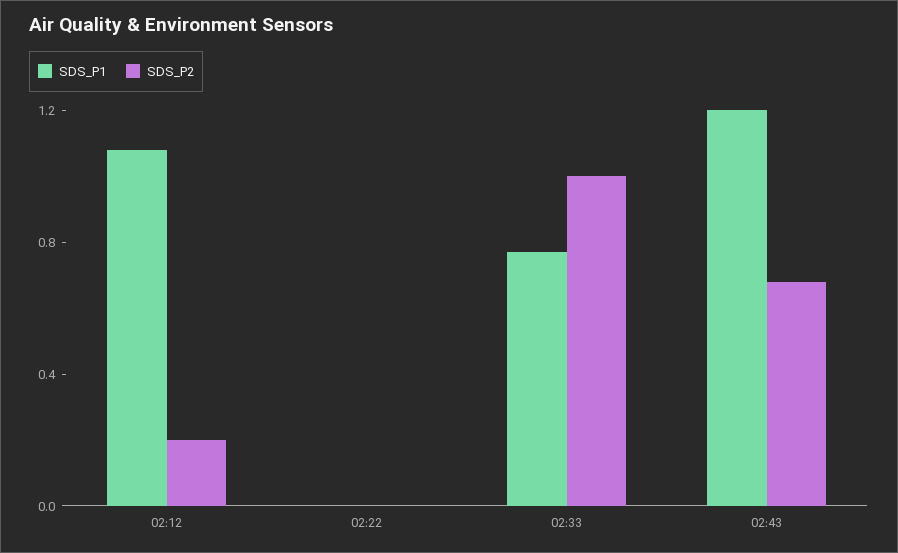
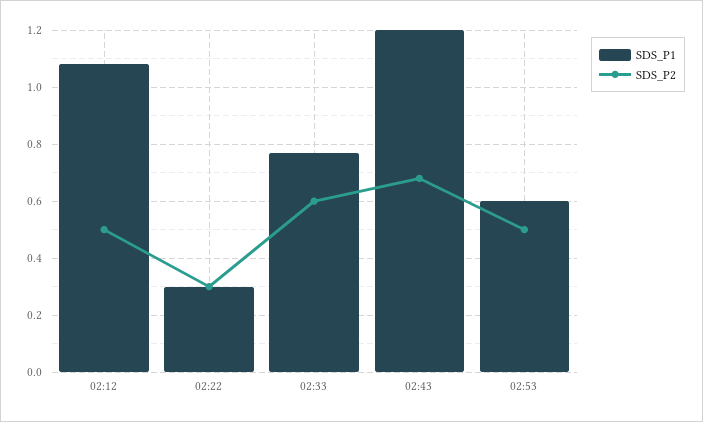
SDS_P2, 02:12: 0.2 -> 0.5
SDS_P1, 02:22: 0 -> 0.3
SDS_P2, 02:22: 0 -> 0.3
SDS_P2, 02:33: 1 -> 0.6
SDS_P1, 02:53: none -> 0.6
SDS_P2, 02:53: none -> 0.5

